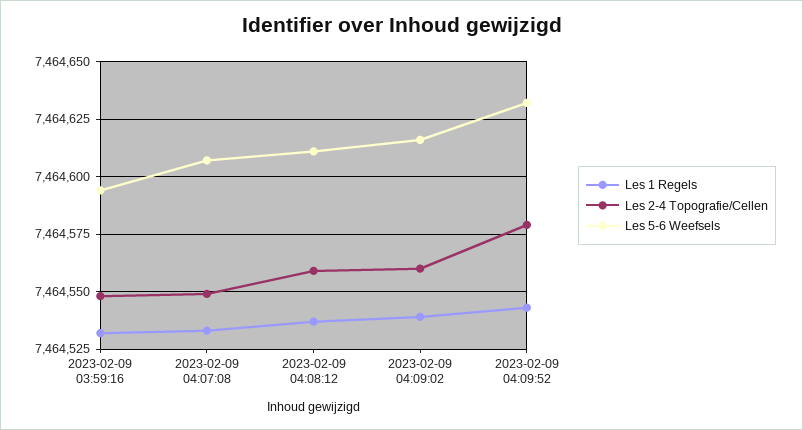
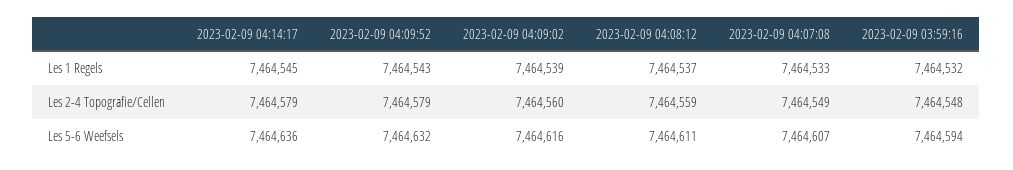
Les 1 Regels, 2023-02-09 04:14:17: none -> 7464545
Les 2-4 Topografie/Cellen, 2023-02-09 04:14:17: none -> 7464579
Les 5-6 Weefsels, 2023-02-09 04:14:17: none -> 7464636

